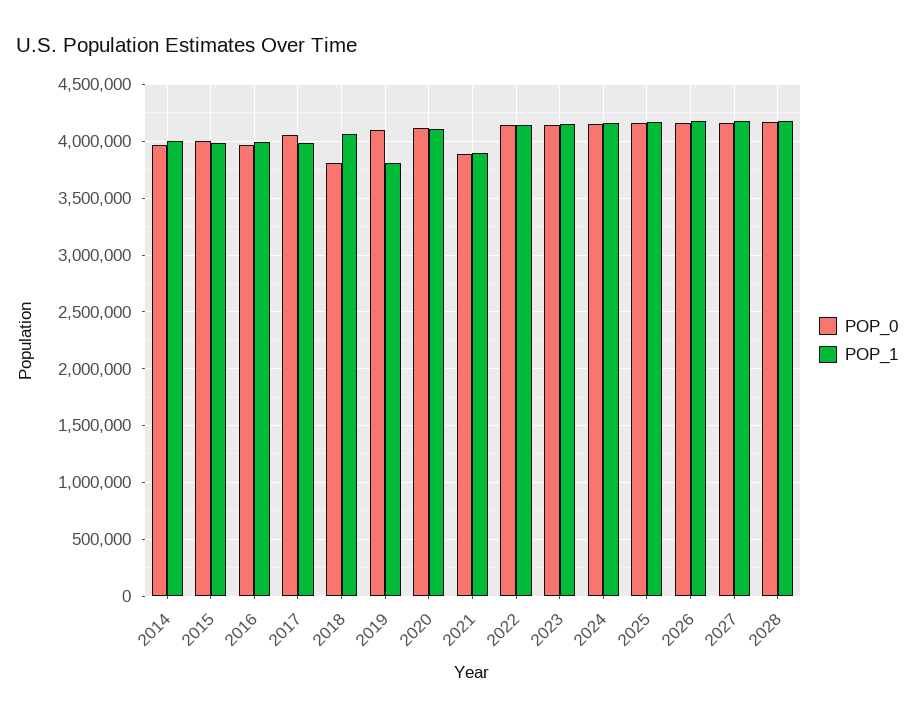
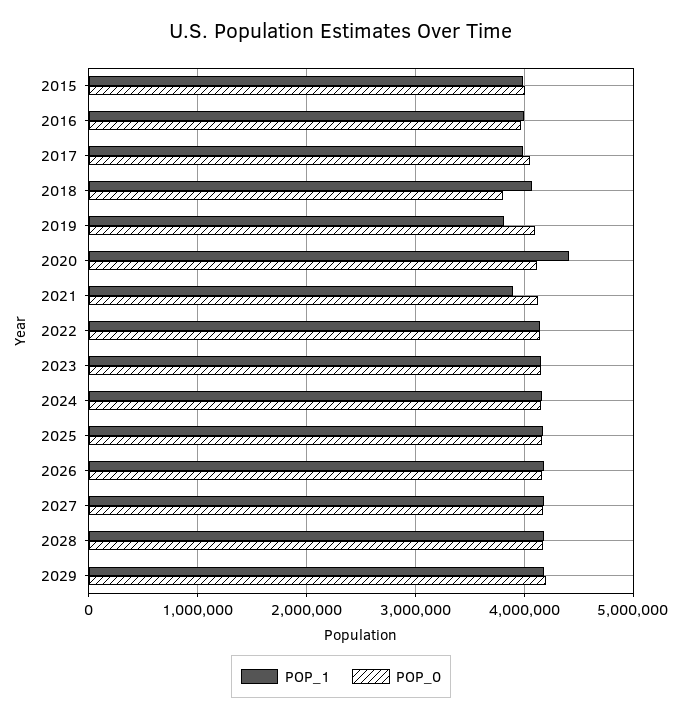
POP_0, 2014: 4000000 -> none
POP_1, 2014: 4000000 -> none
POP_1, 2020: 4100000 -> 4400000
POP_0, 2021: 3900000 -> 4100000
POP_1, 2029: none -> 4200000
POP_0, 2029: none -> 4200000

